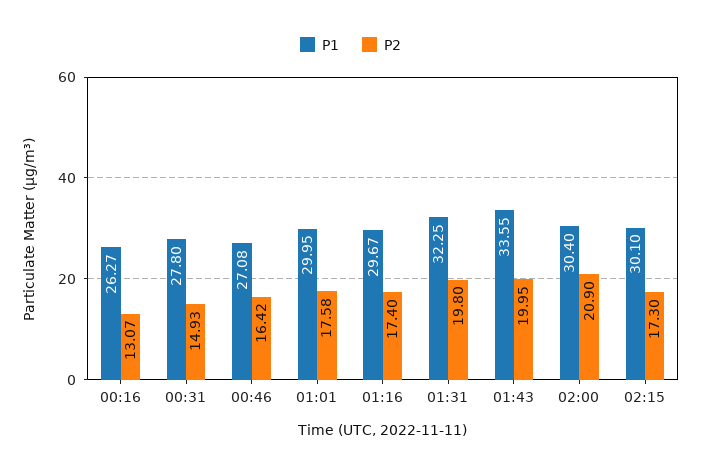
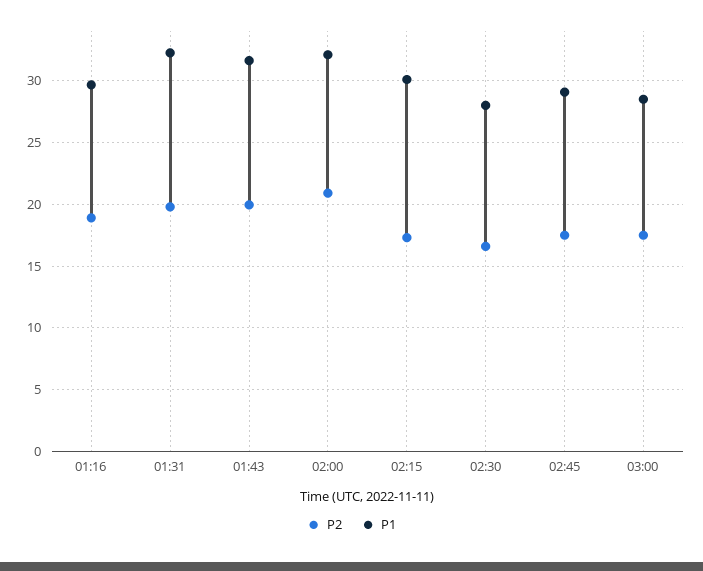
P1, 00:16: 26.27 -> none
P2, 00:16: 13.07 -> none
P1, 00:31: 27.8 -> none
P2, 00:31: 14.93 -> none
P1, 00:46: 27.08 -> none
P2, 00:46: 16.42 -> none
P1, 01:01: 29.95 -> none
P2, 01:01: 17.58 -> none
P2, 01:16: 17.4 -> 19
P1, 01:43: 33.55 -> 31.5
P1, 02:00: 30.4 -> 32
P2, 02:30: none -> 16.5
P1, 02:30: none -> 28
P2, 02:45: none -> 17.5
P1, 02:45: none -> 29
P2, 03:00: none -> 17.5
P1, 03:00: none -> 28.5

